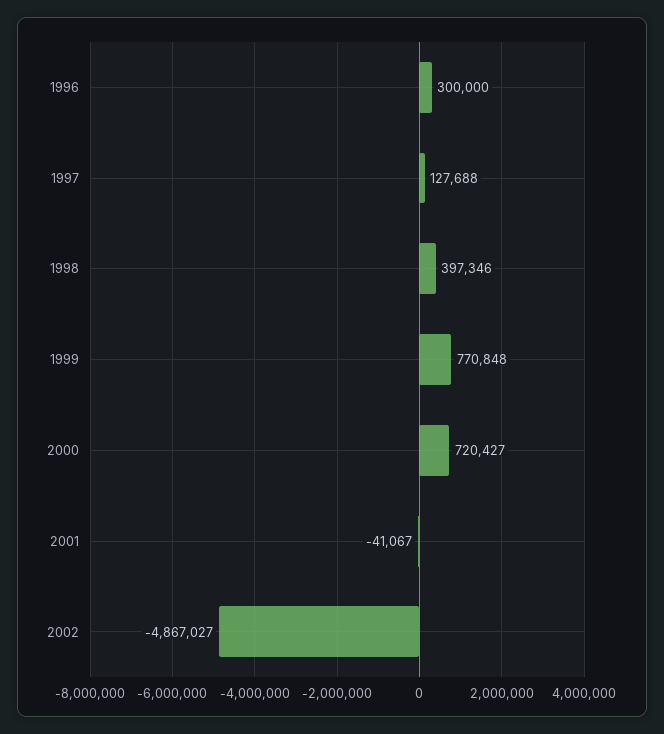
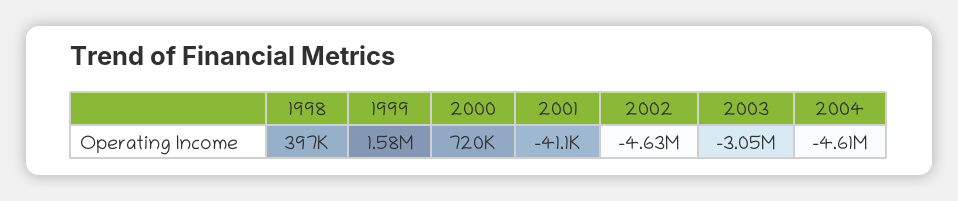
1996: 300000 -> none
1997: 127688 -> none
1999: 770848 -> 1580000
2002: -4867027 -> -4630000
2003: none -> -3050000
2004: none -> -4610000

